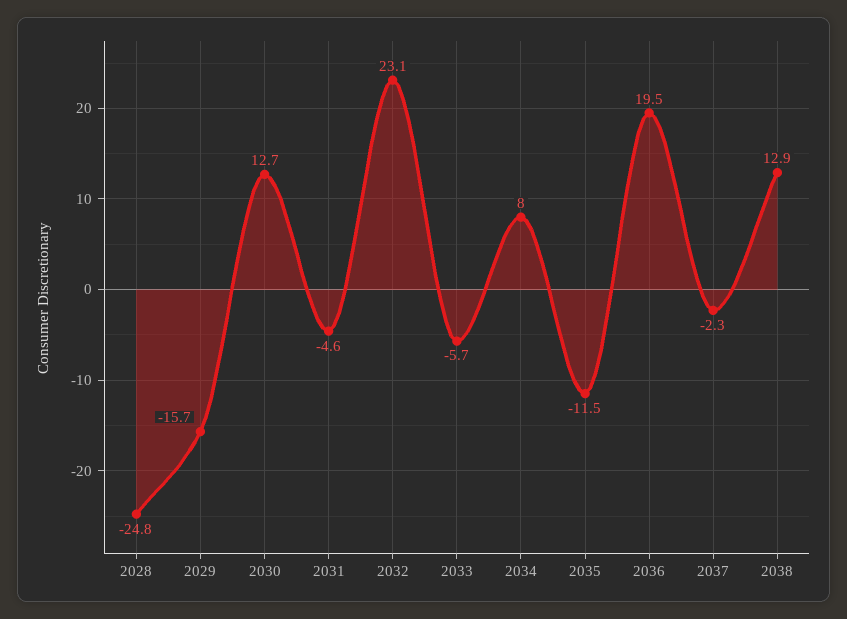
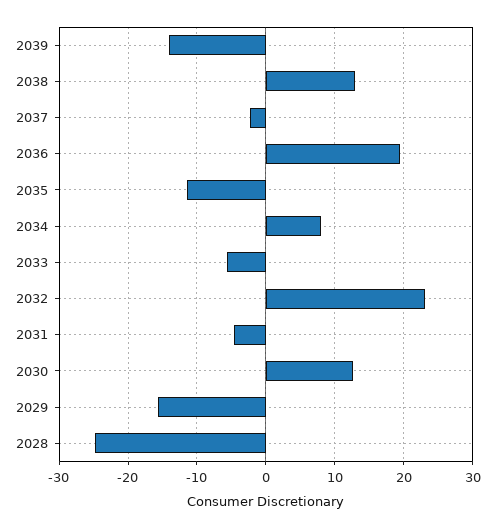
2039: none -> -14

